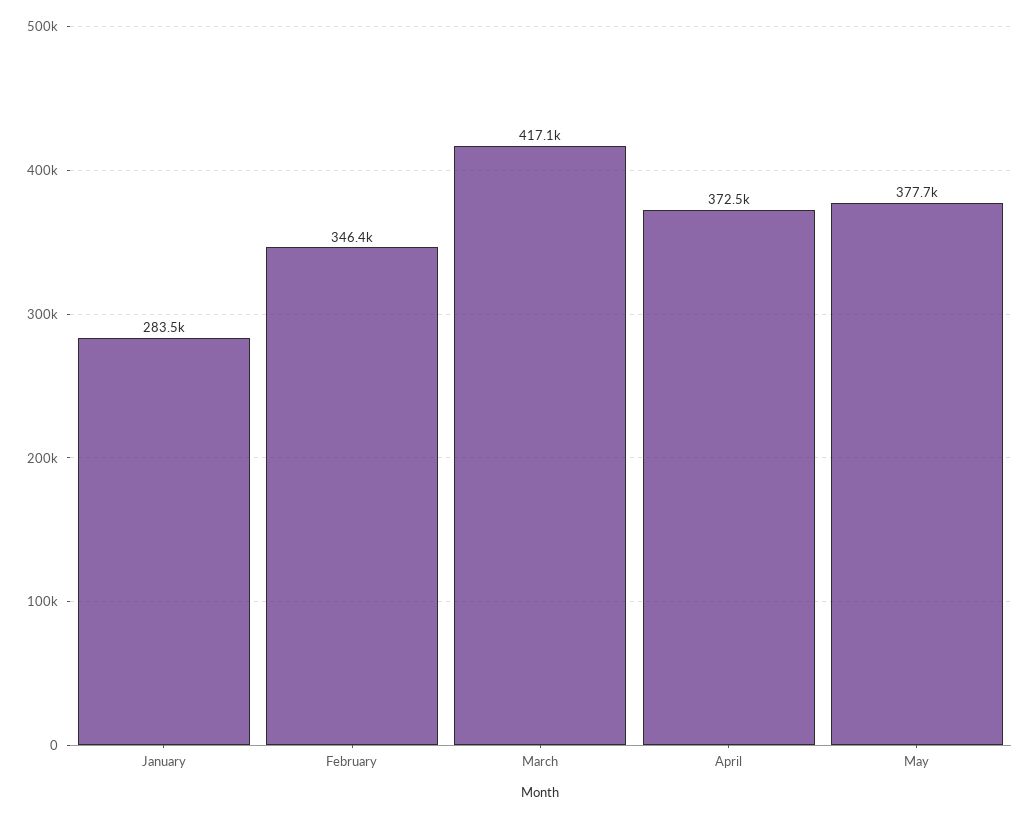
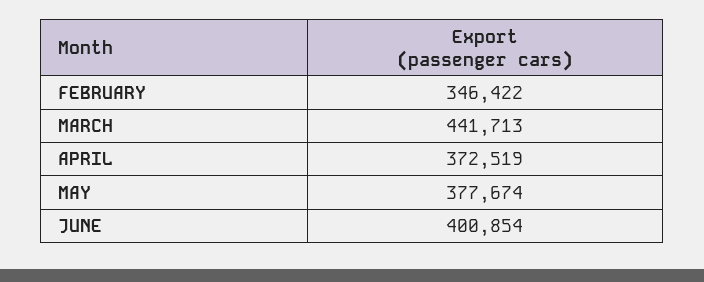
January: 283500 -> none
March: 417100 -> 441713
JUNE: none -> 400854

